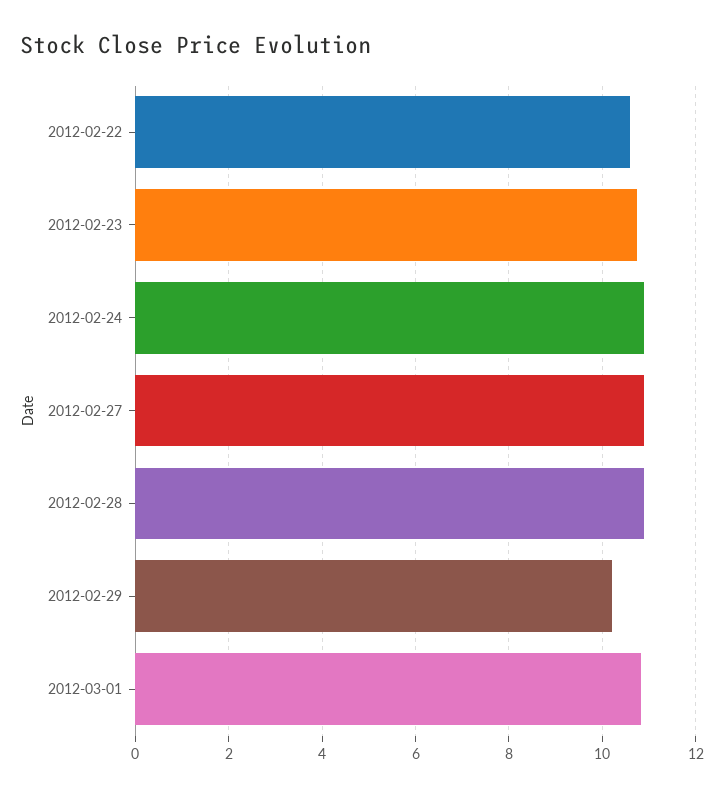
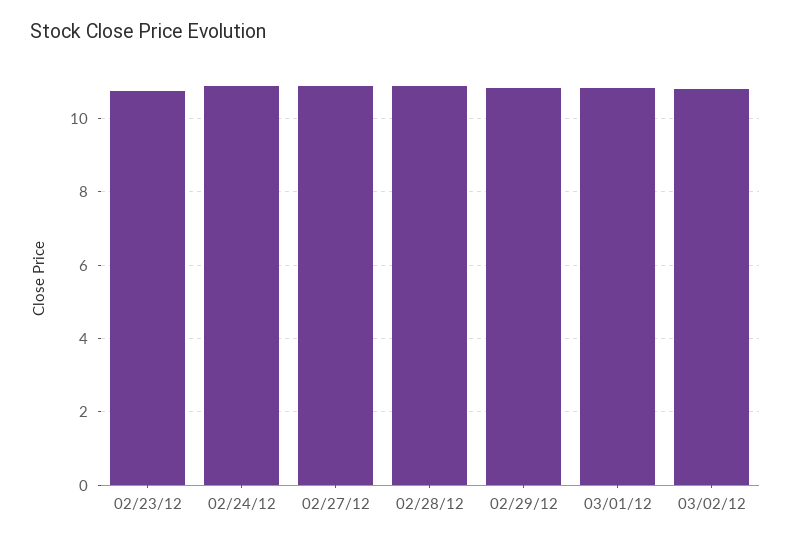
2012-02-22: 10.6 -> none
2012-02-29: 10.2 -> 10.8
03/02/12: none -> 10.8

